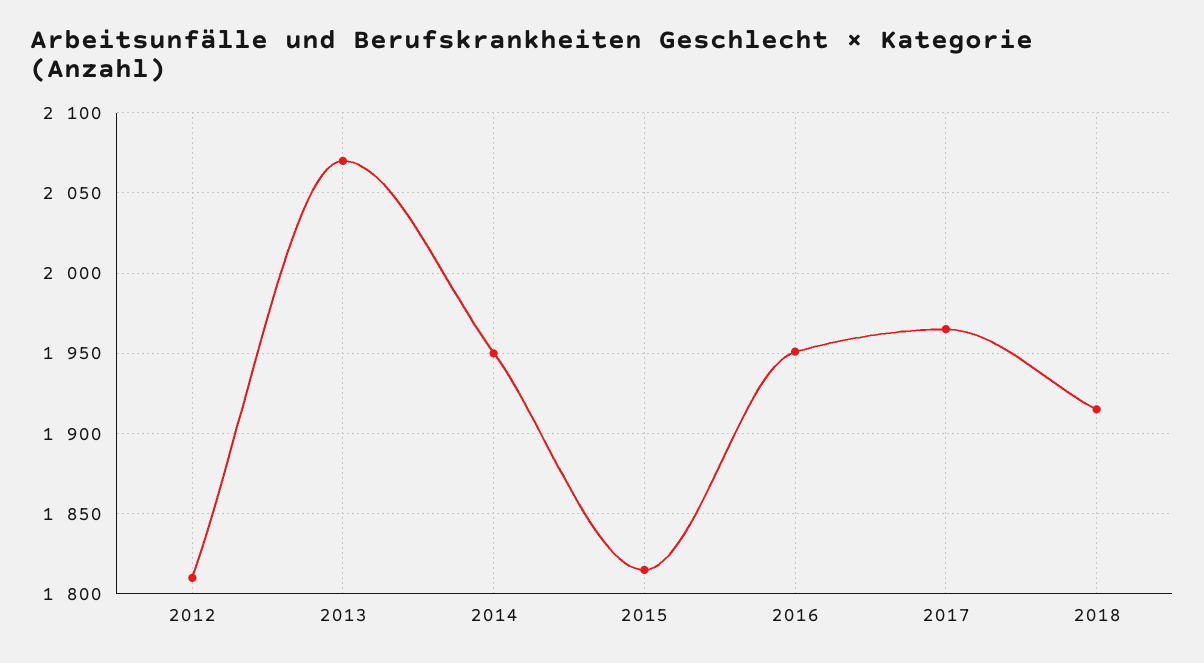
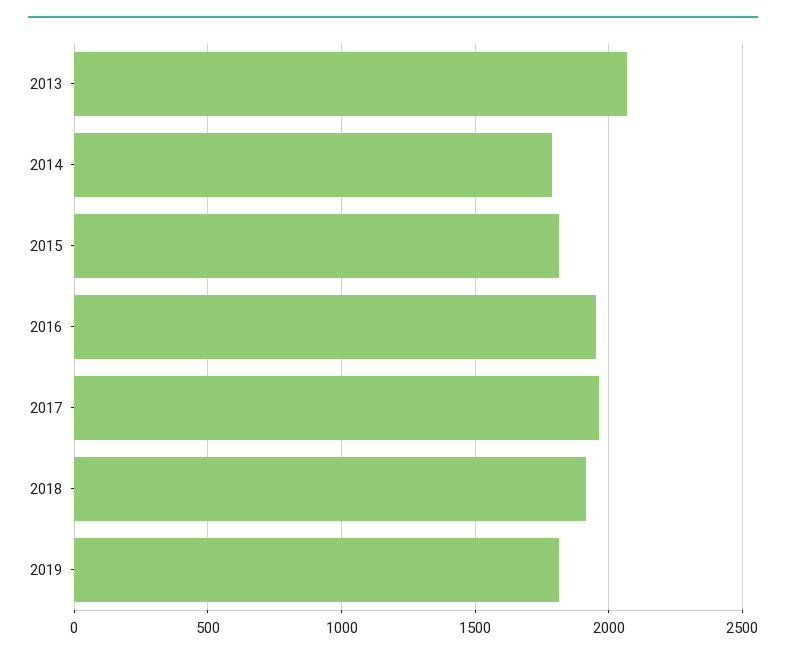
2012: 1810 -> none
2014: 1950 -> 1800
2019: none -> 1800

